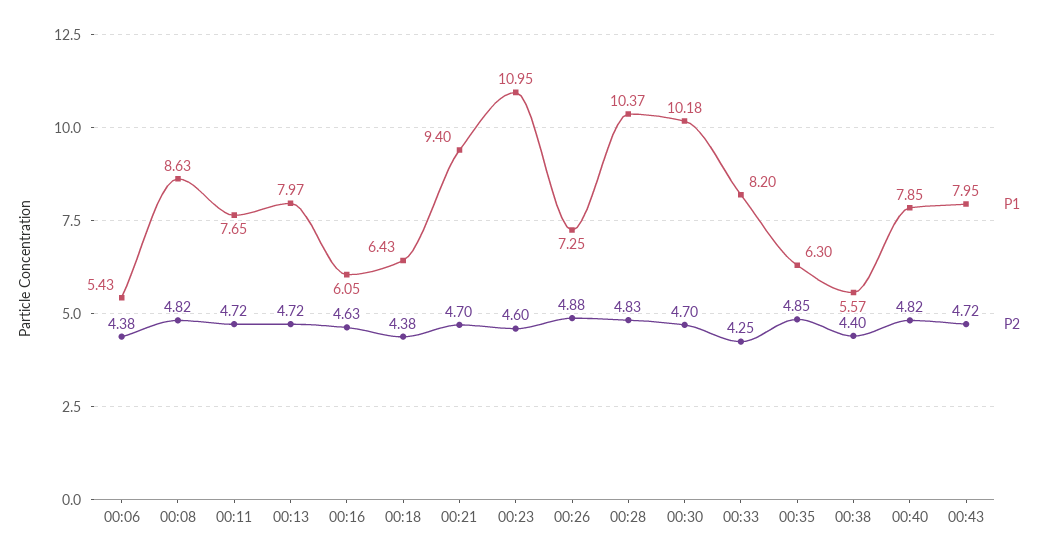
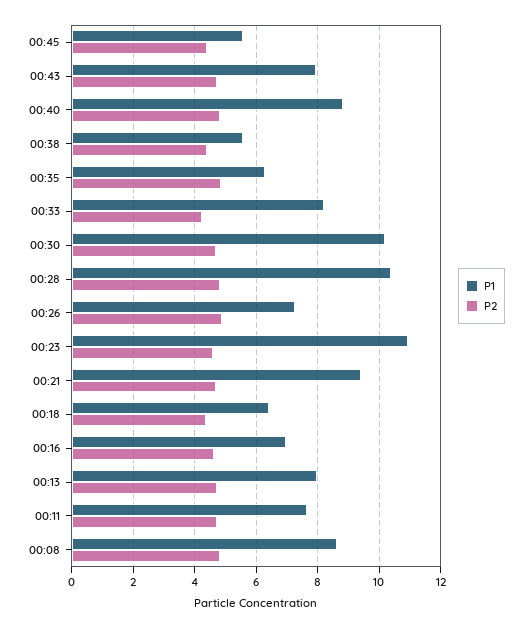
P1, 00:06: 5.43 -> none
P2, 00:06: 4.38 -> none
P1, 00:16: 6.05 -> 7
P1, 00:40: 7.85 -> 8.8
P1, 00:45: none -> 5.6
P2, 00:45: none -> 4.4

